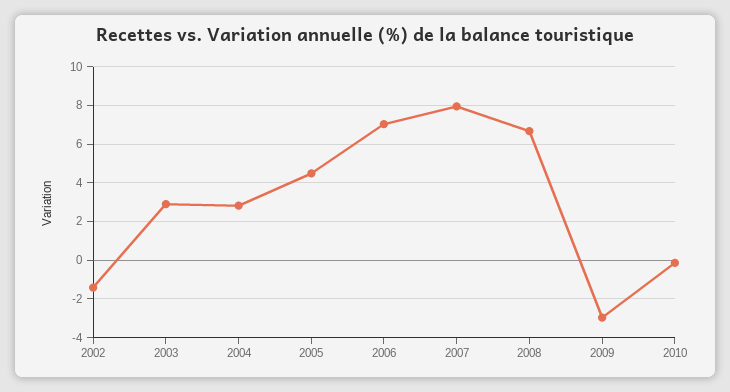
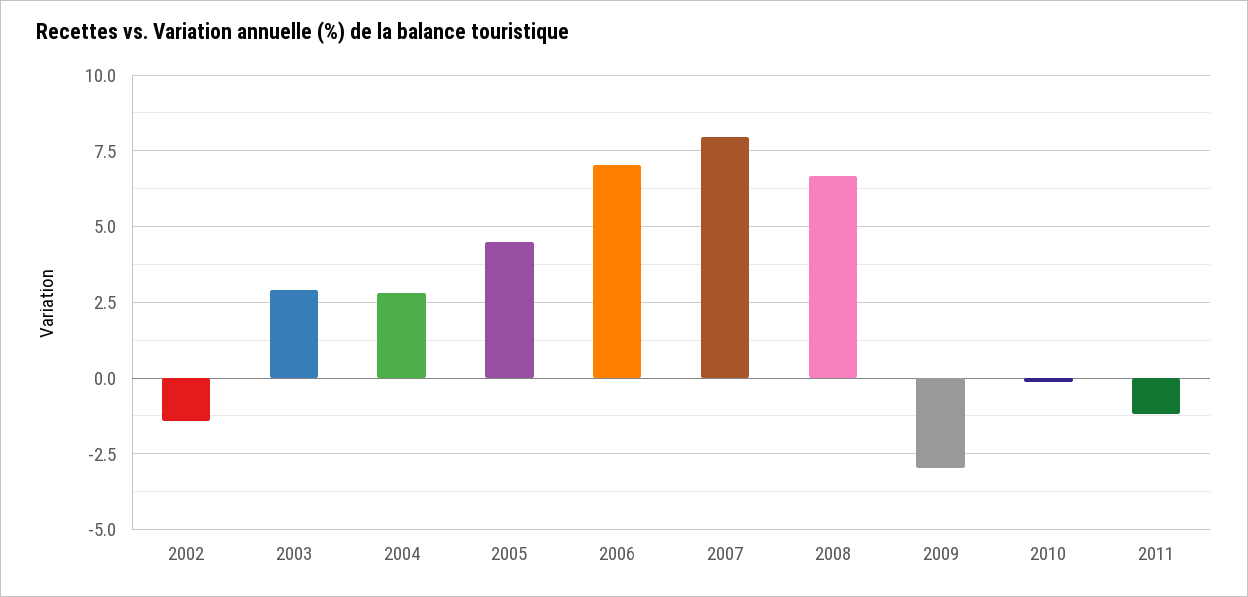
2011: none -> -1.25

